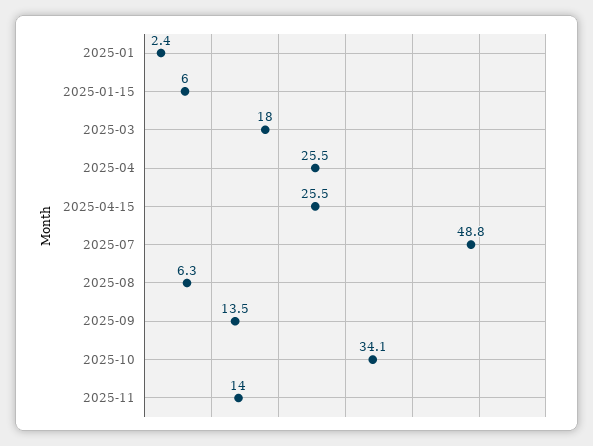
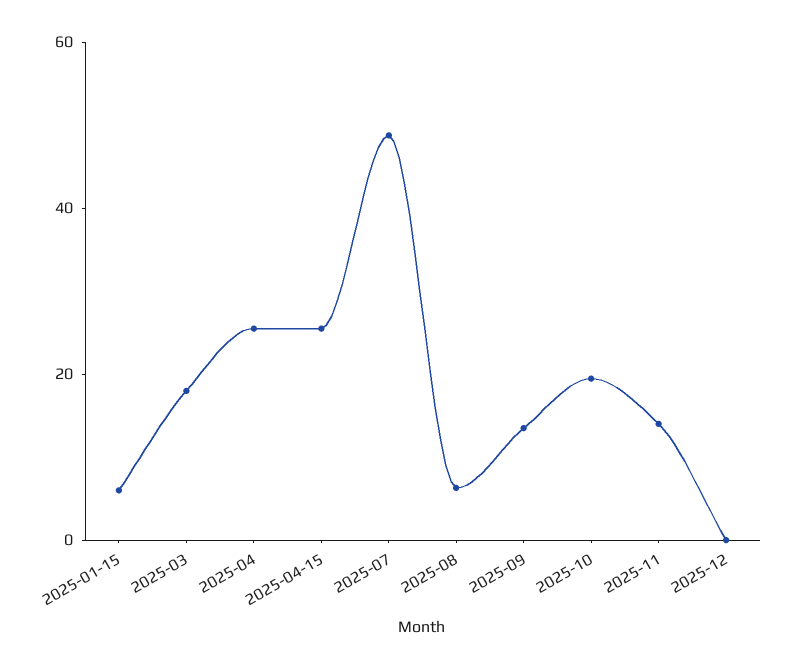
2025-01: 2.4 -> none
2025-10: 34.1 -> 20
2025-12: none -> 0

